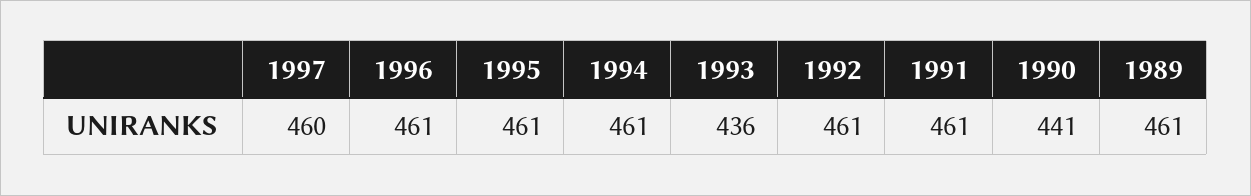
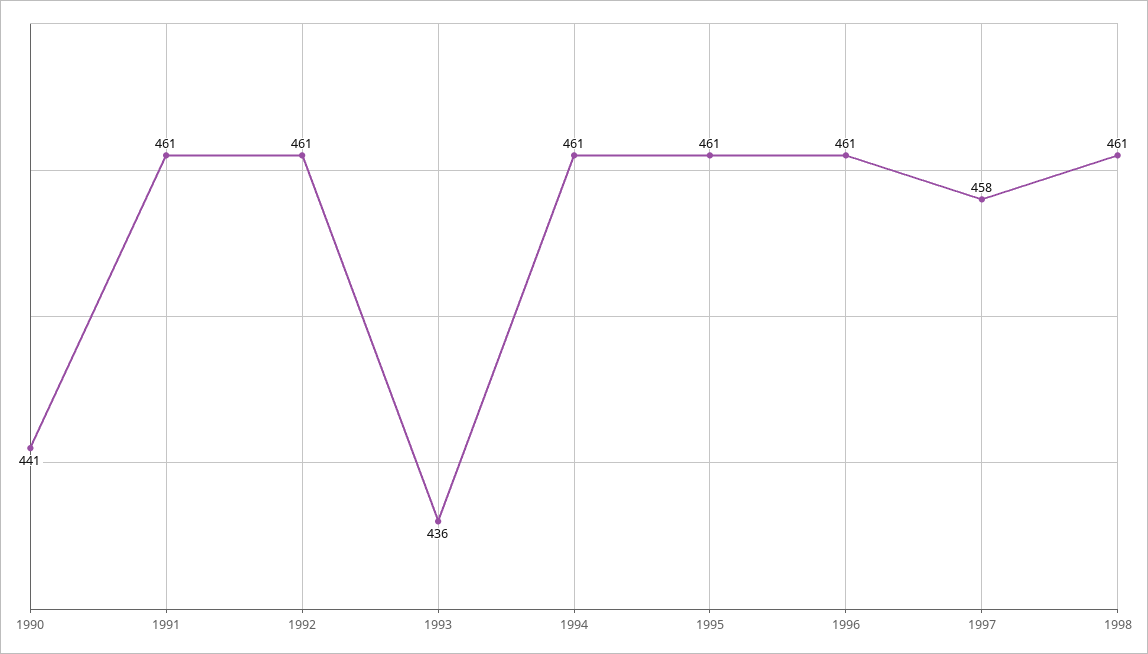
1997: 460 -> 458
1989: 461 -> none
1998: none -> 461

